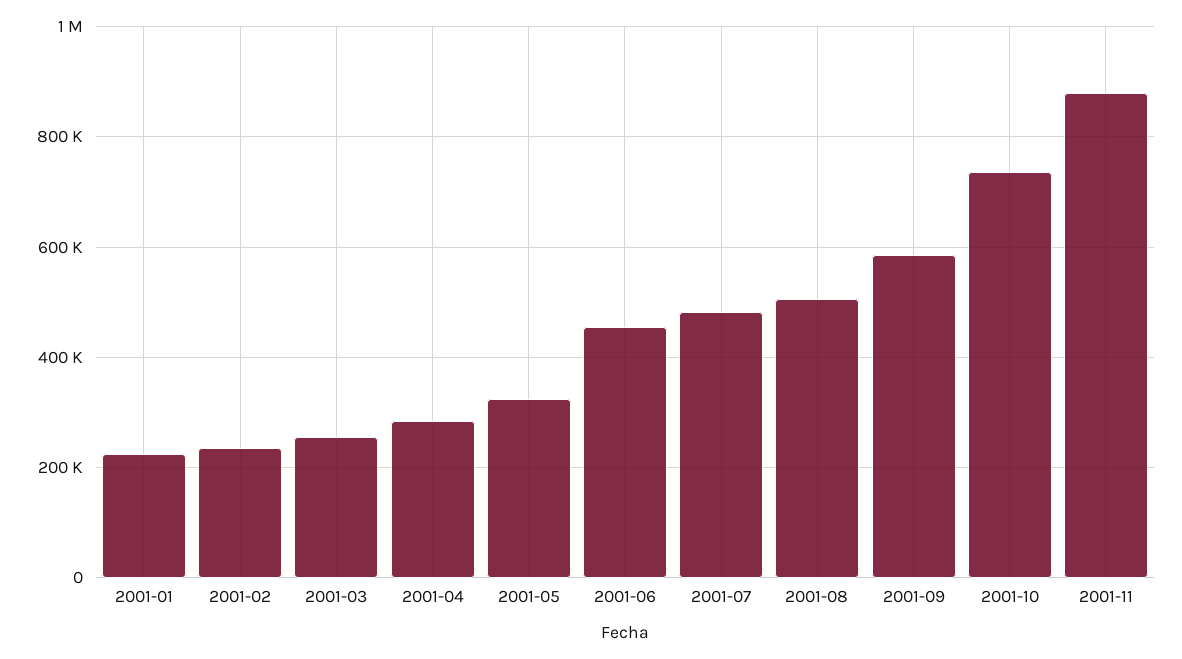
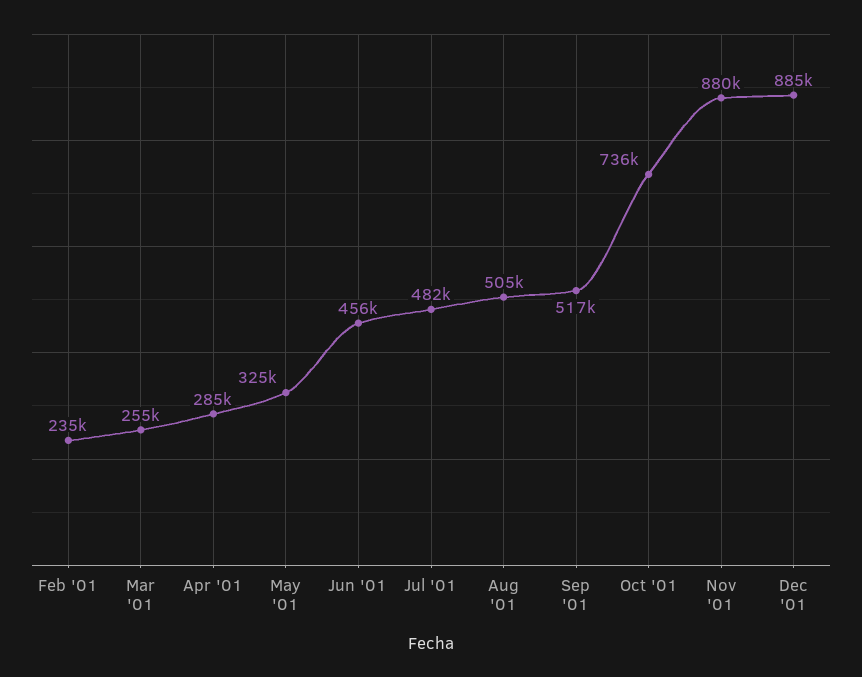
2001-01: 220000 -> none
2001-09: 580000 -> 517000
Dec '01: none -> 885000

